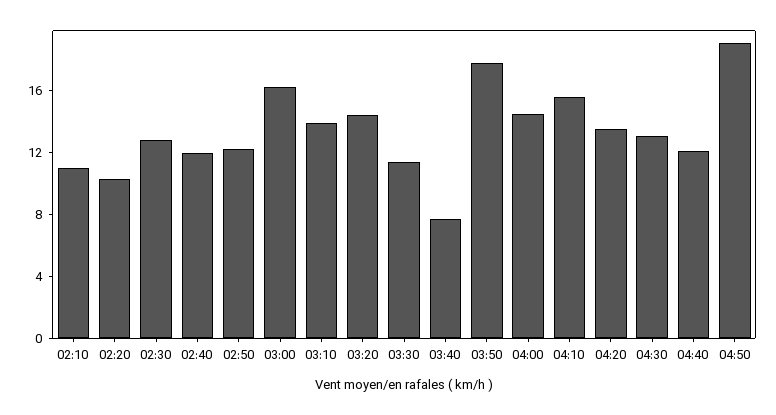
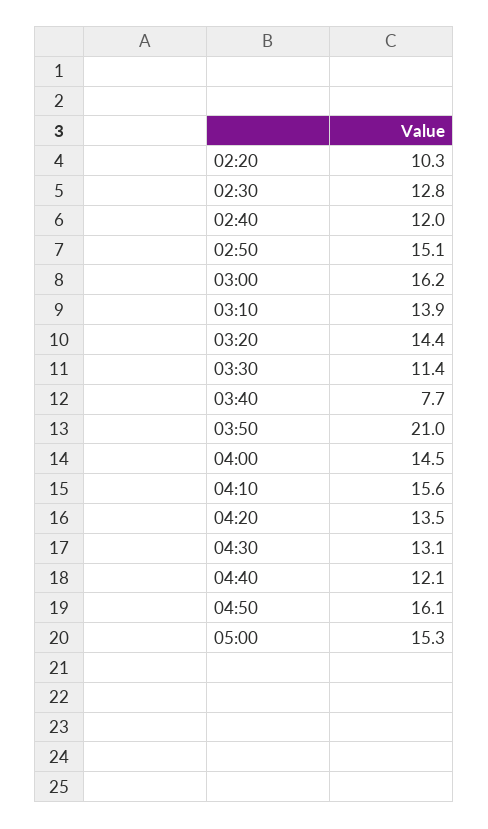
02:10: 11 -> none
02:50: 12 -> 15.1
03:50: 18 -> 21
04:50: 19 -> 16.1
05:00: none -> 15.3

